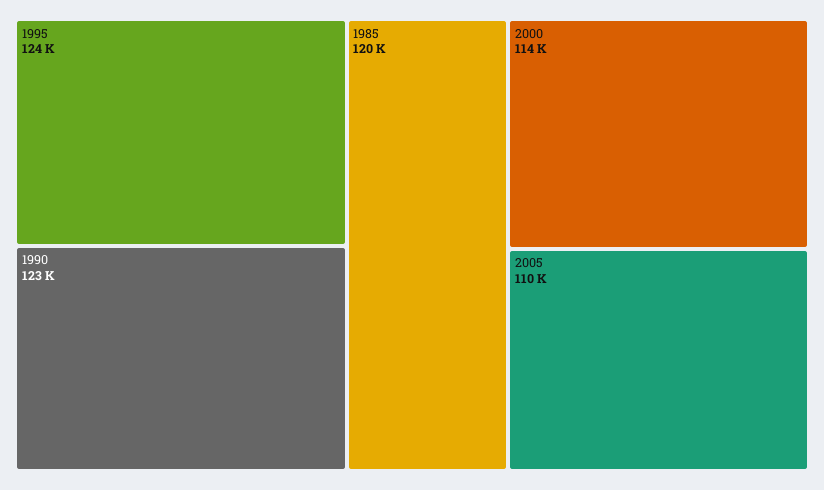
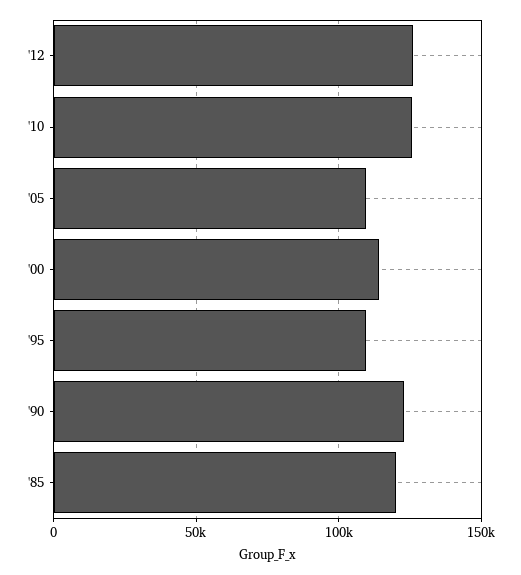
1995: 124000 -> 110000
'12: none -> 125000
'10: none -> 125000

